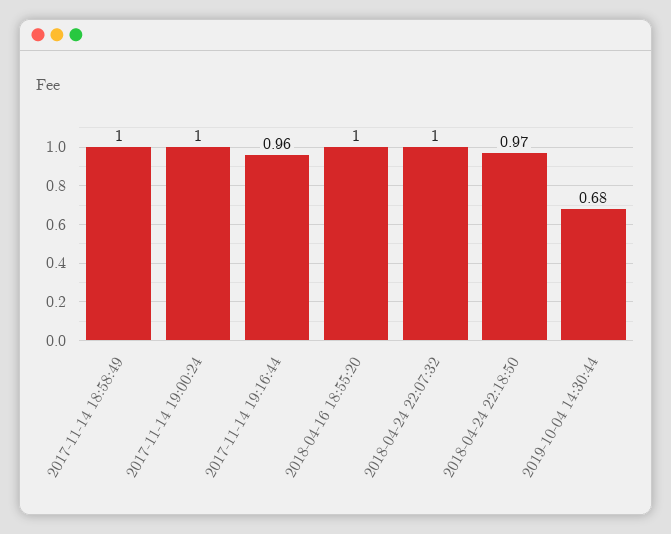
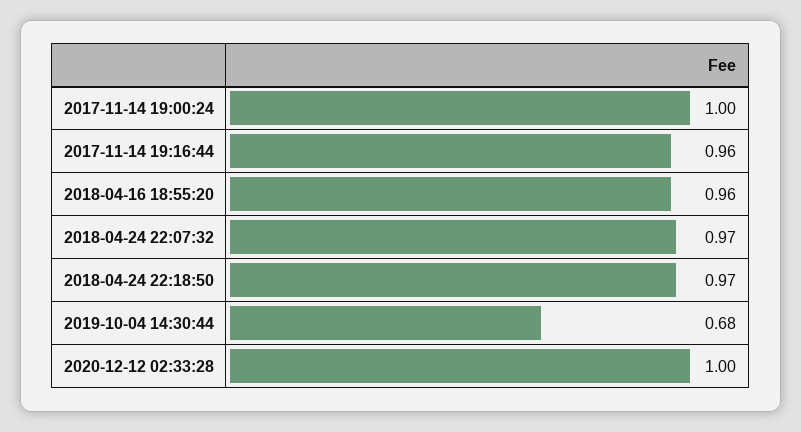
2017-11-14 18:58:49: 1 -> none
2018-04-16 18:55:20: 1 -> 0.96
2018-04-24 22:07:32: 1 -> 0.97
2020-12-12 02:33:28: none -> 1

